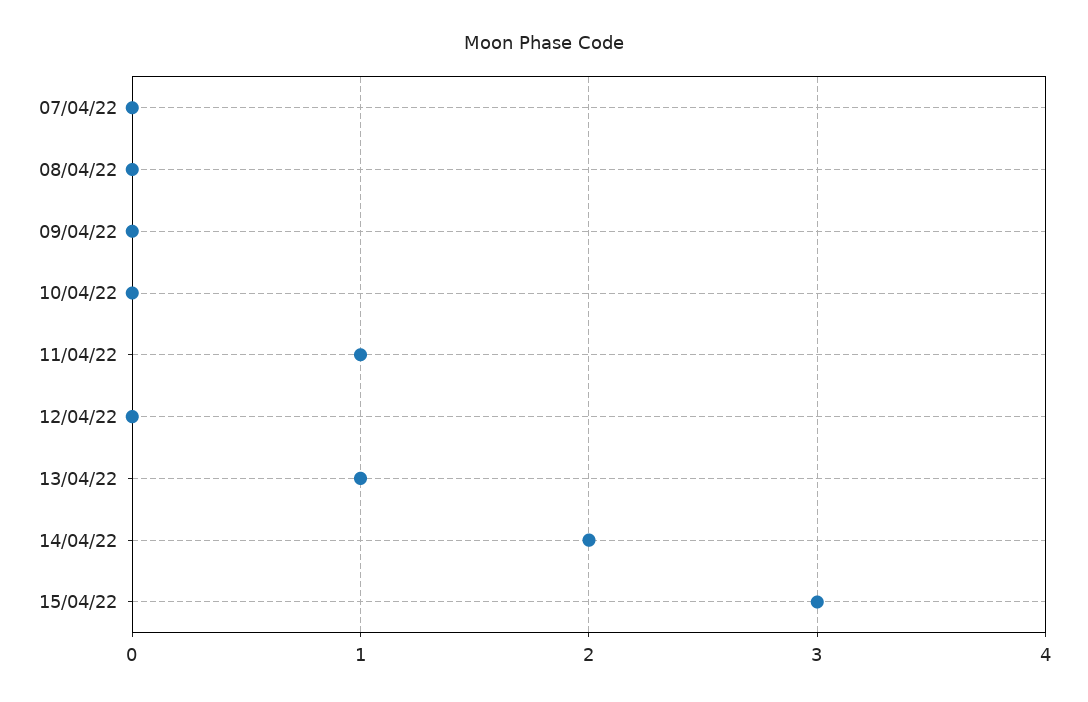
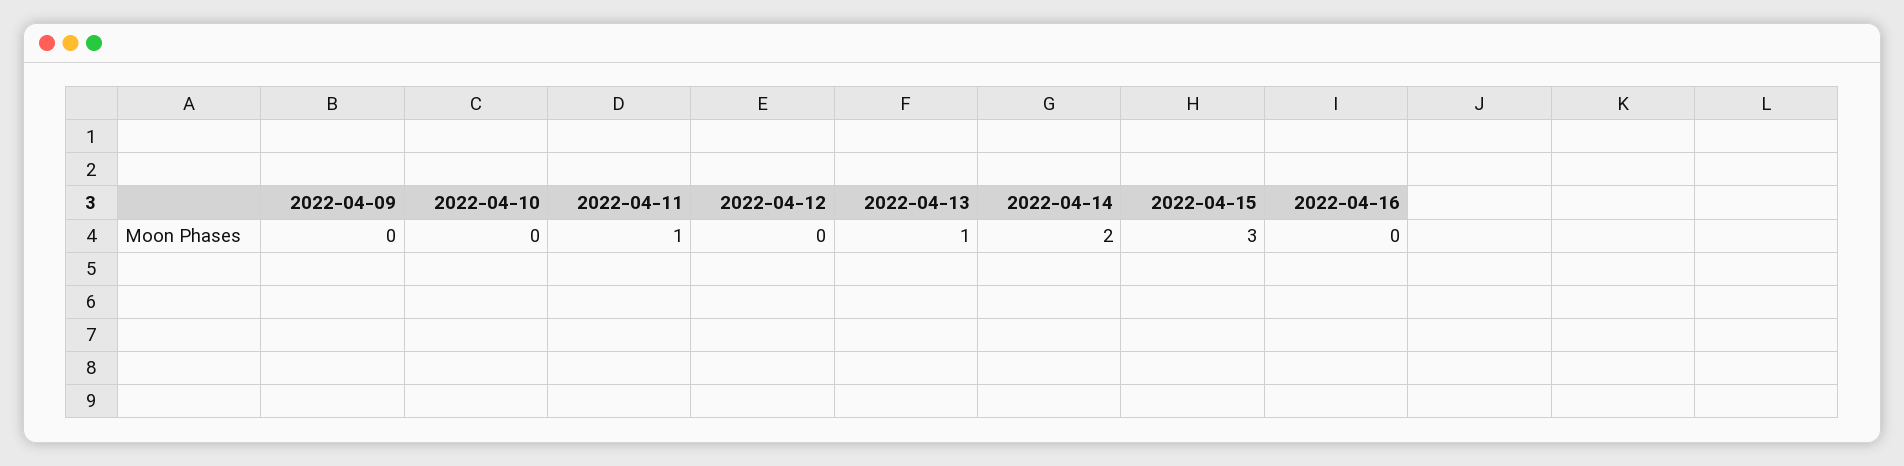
07/04/22: 0 -> none
08/04/22: 0 -> none
2022-04-16: none -> 0

